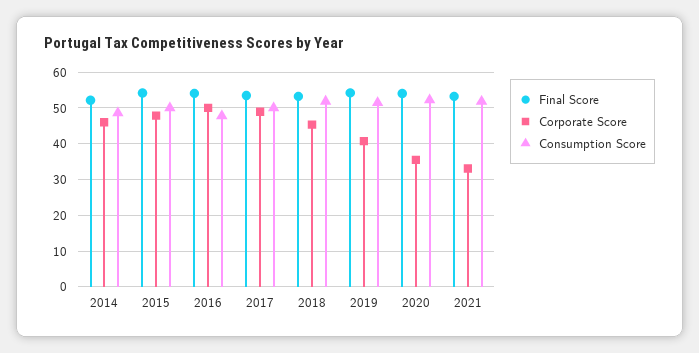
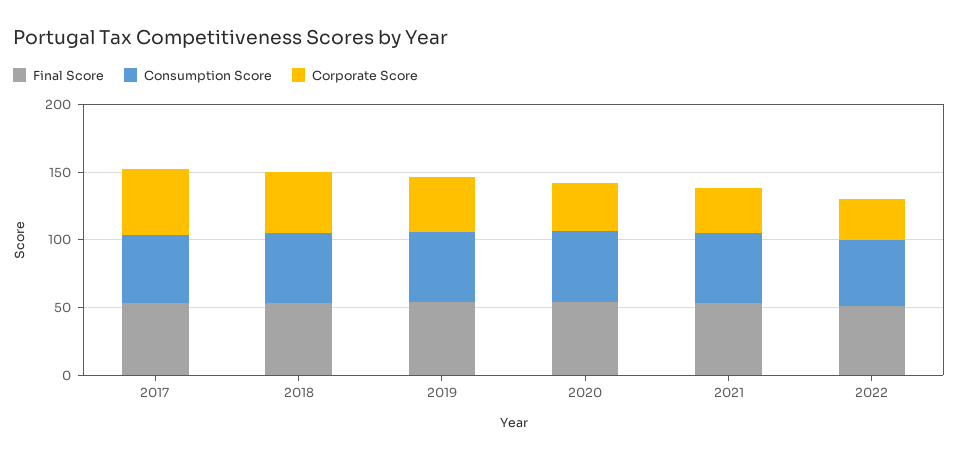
Final Score, 2014: 52 -> none
Corporate Score, 2014: 46 -> none
Consumption Score, 2014: 48 -> none
Final Score, 2015: 54 -> none
Corporate Score, 2015: 48 -> none
Consumption Score, 2015: 50 -> none
Final Score, 2016: 54 -> none
Corporate Score, 2016: 50 -> none
Consumption Score, 2016: 48 -> none
Final Score, 2022: none -> 50
Consumption Score, 2022: none -> 50
Corporate Score, 2022: none -> 30

